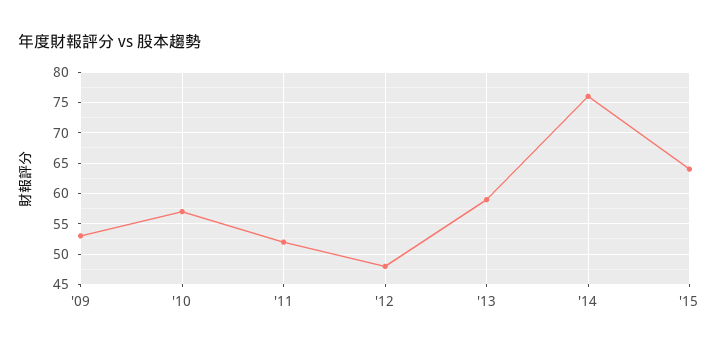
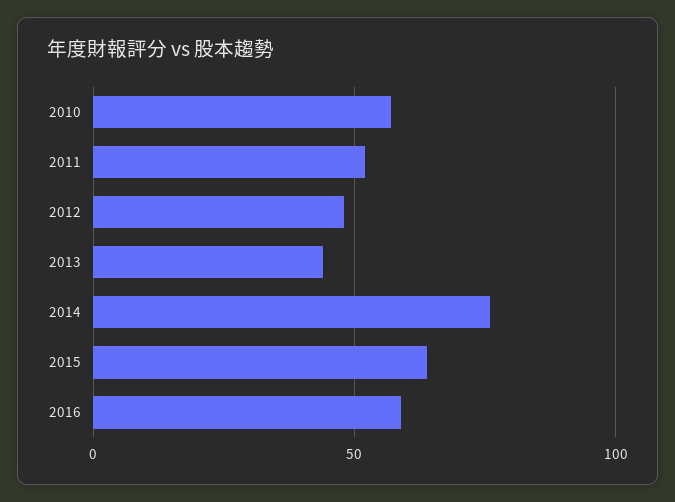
'09: 53 -> none
'13: 59 -> 45
2016: none -> 60

